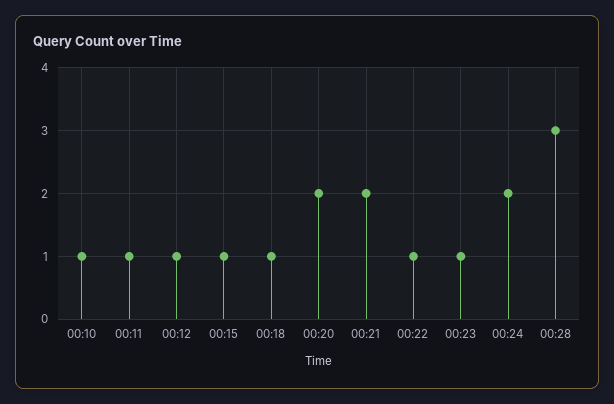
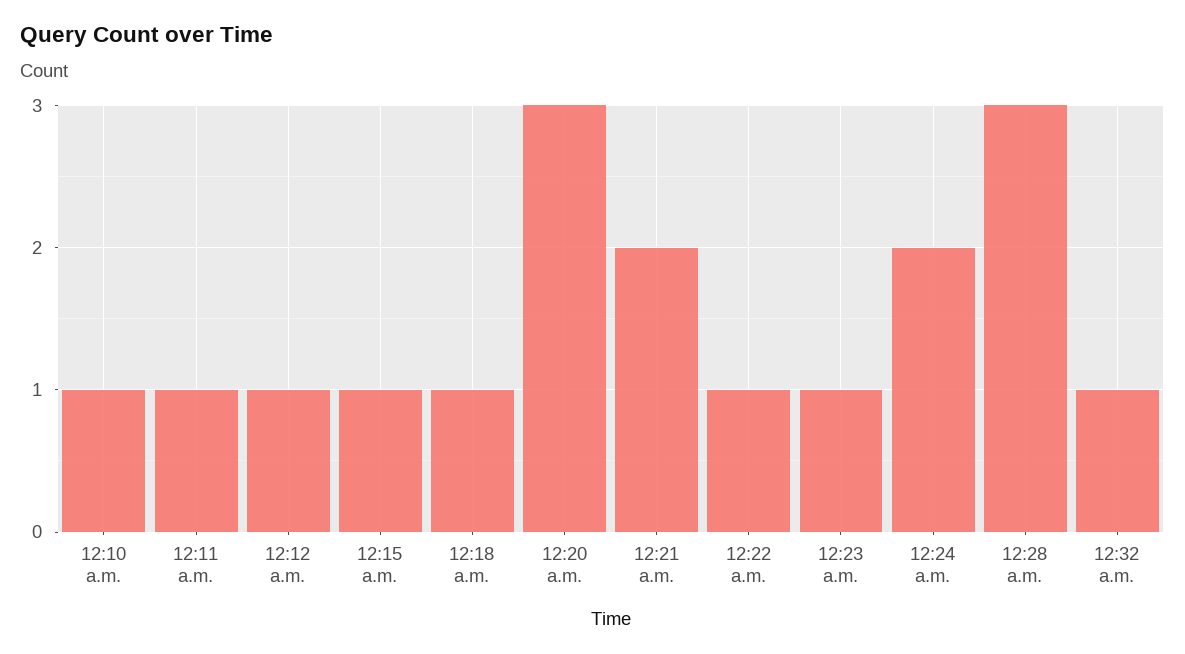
00:20: 2 -> 3
12:32 a.m.: none -> 1

